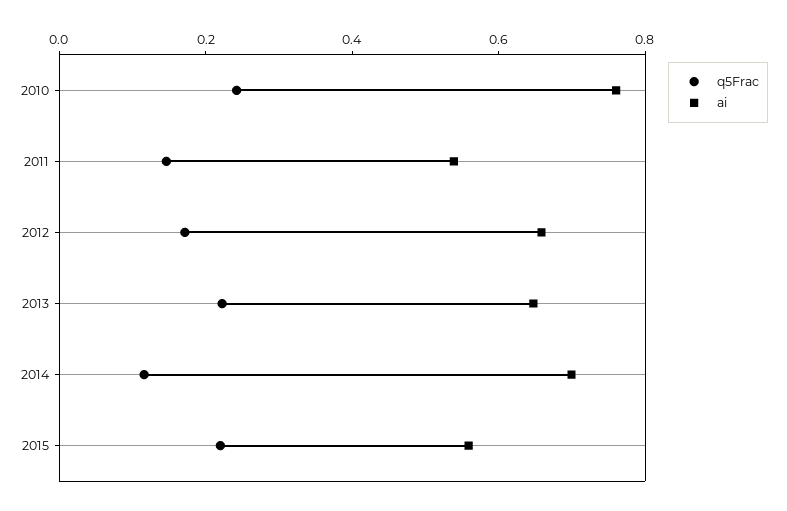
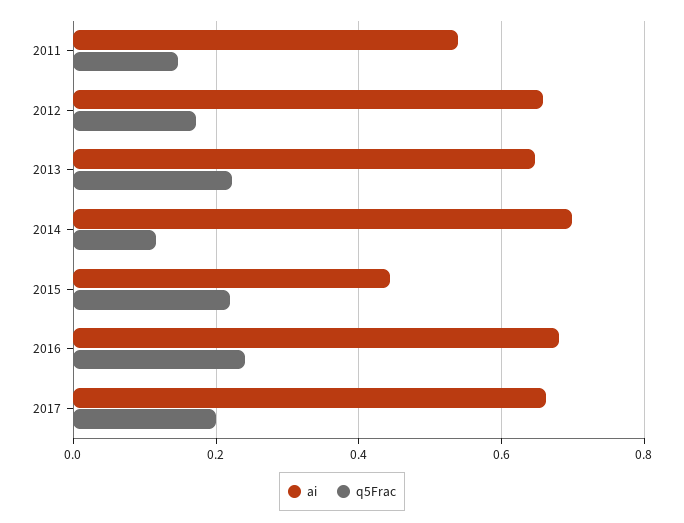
q5Frac, 2010: 0.25 -> none
ai, 2010: 0.75 -> none
ai, 2015: 0.55 -> 0.44
ai, 2016: none -> 0.68
q5Frac, 2016: none -> 0.24
ai, 2017: none -> 0.66
q5Frac, 2017: none -> 0.2

